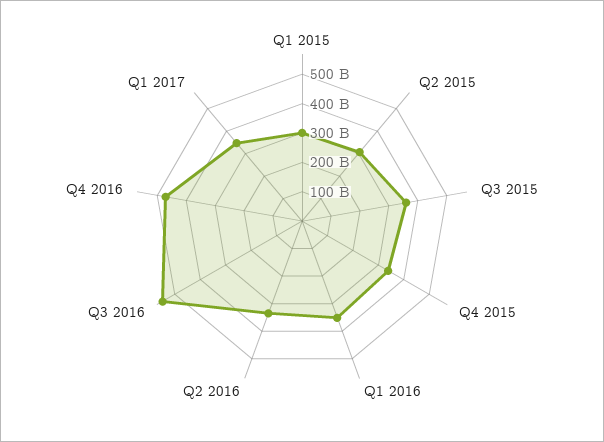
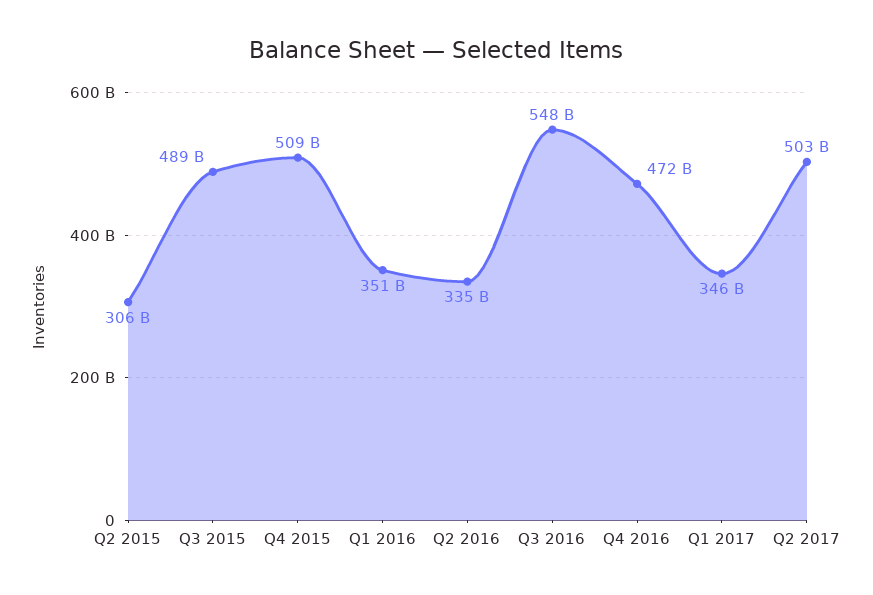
Q1 2015: 300000000000 -> none
Q3 2015: 350000000000 -> 489000000000
Q4 2015: 350000000000 -> 509000000000
Q2 2017: none -> 503000000000

